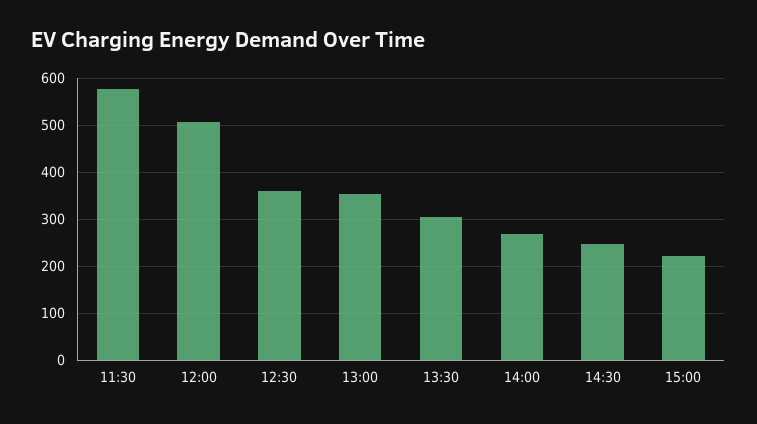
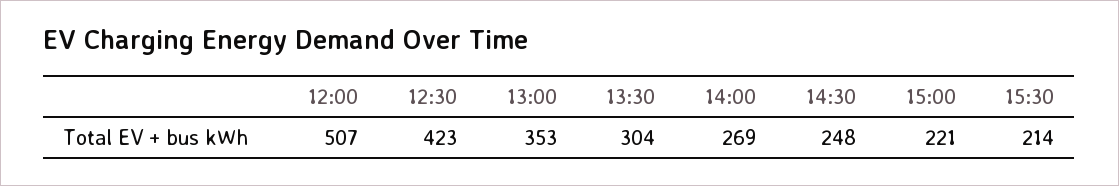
11:30: 580 -> none
12:30: 360 -> 423
15:30: none -> 214

